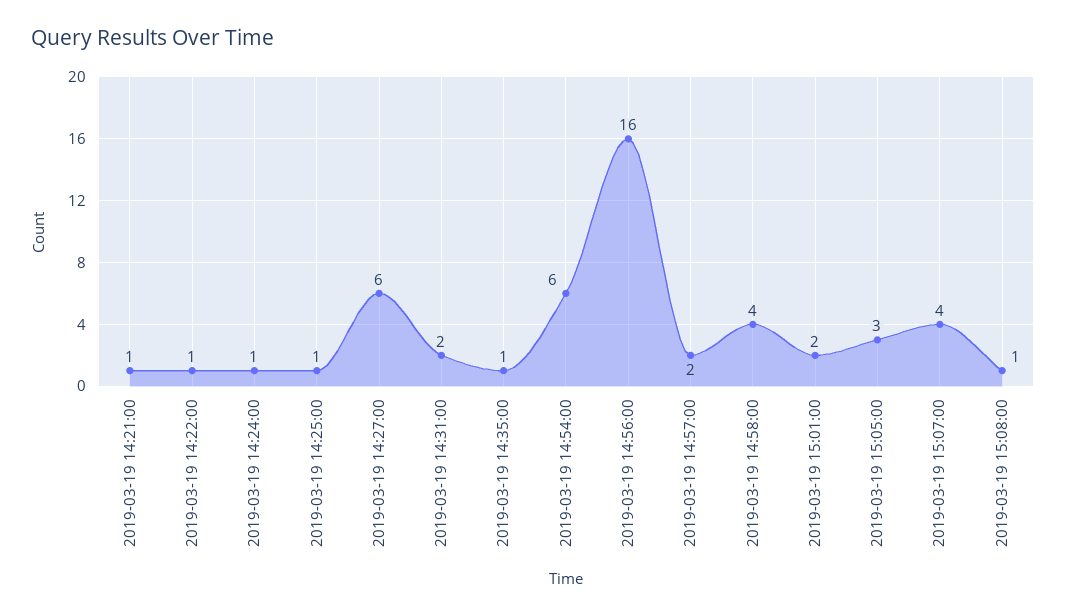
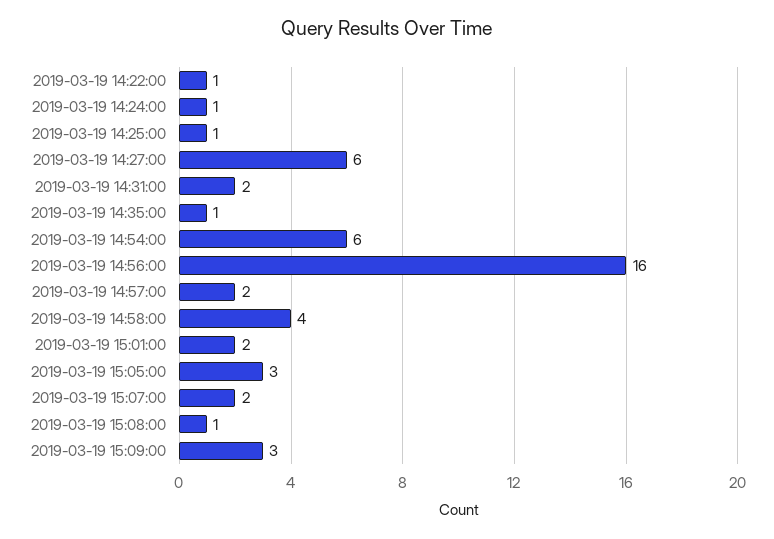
2019-03-19 14:21:00: 1 -> none
2019-03-19 15:07:00: 4 -> 2
2019-03-19 15:09:00: none -> 3

